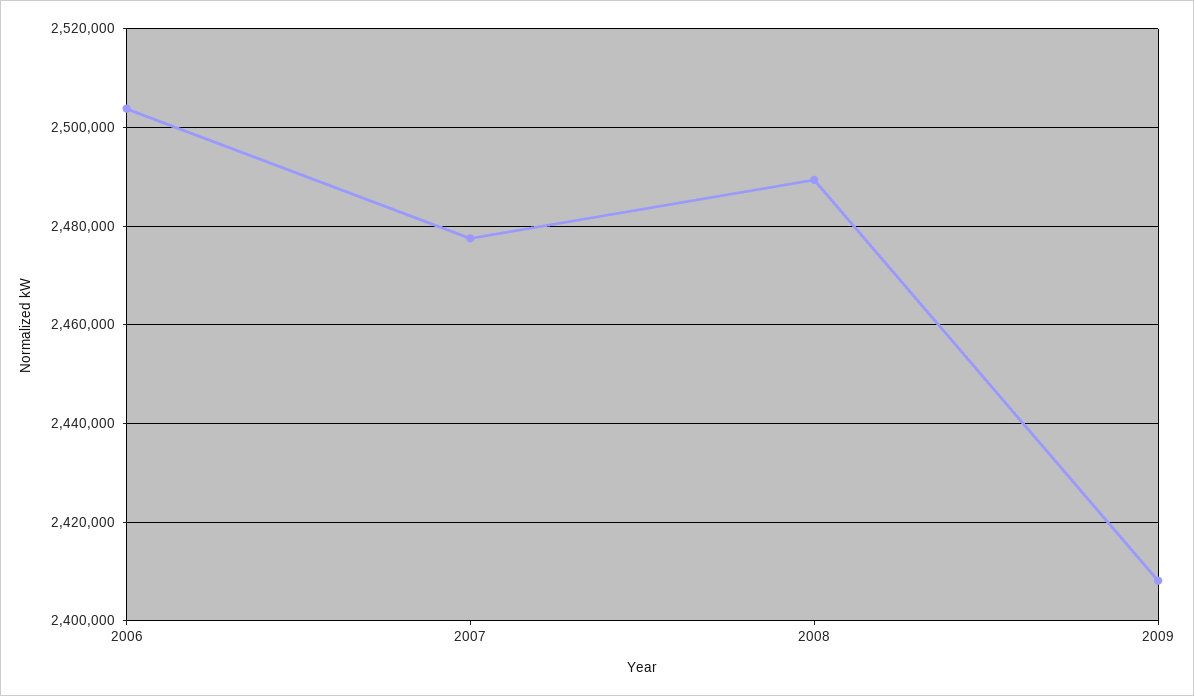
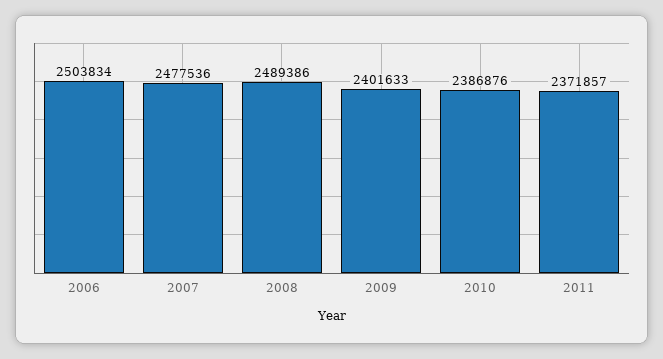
2009: 2408000 -> 2401633
2010: none -> 2386876
2011: none -> 2371857

